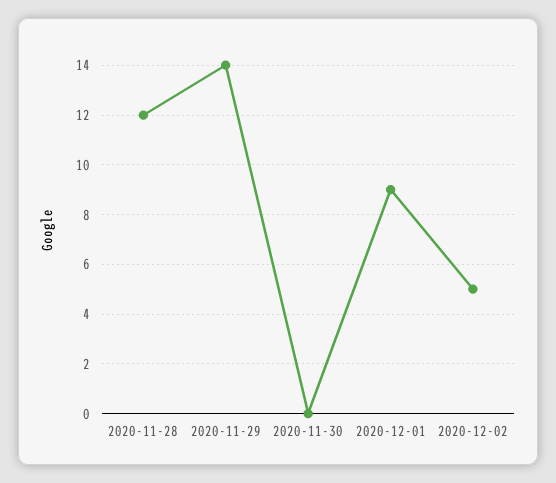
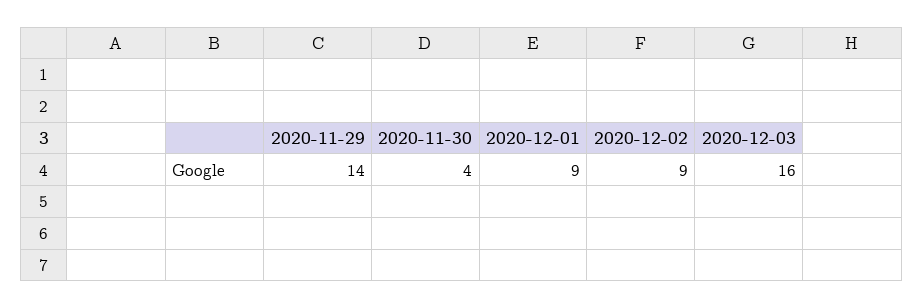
2020-11-28: 12 -> none
2020-11-30: 0 -> 4
2020-12-02: 5 -> 9
2020-12-03: none -> 16

